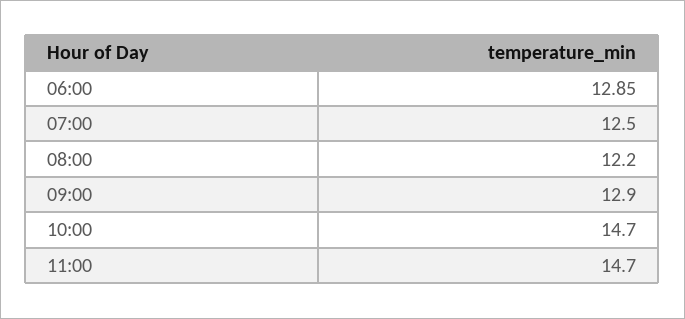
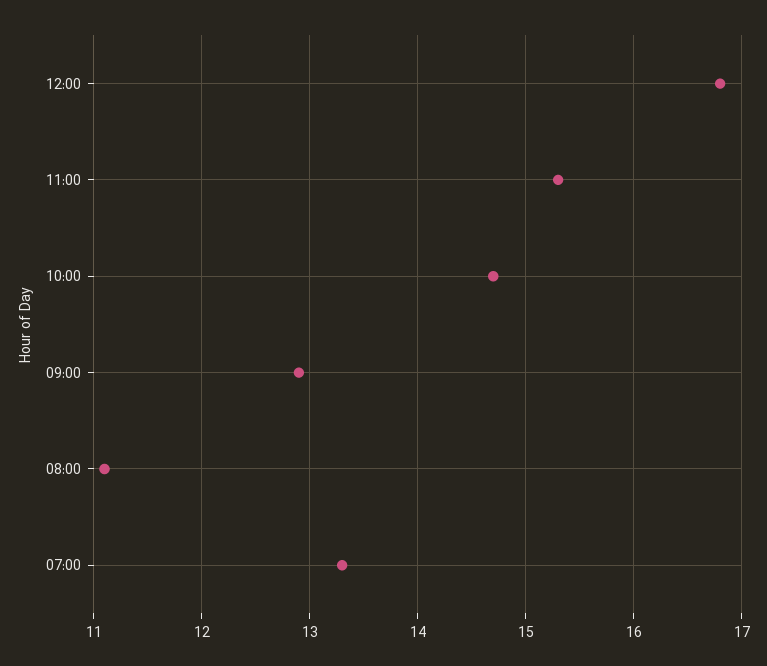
06:00: 12.85 -> none
07:00: 12.5 -> 13.3
08:00: 12.2 -> 11.1
11:00: 14.7 -> 15.3
12:00: none -> 16.8

